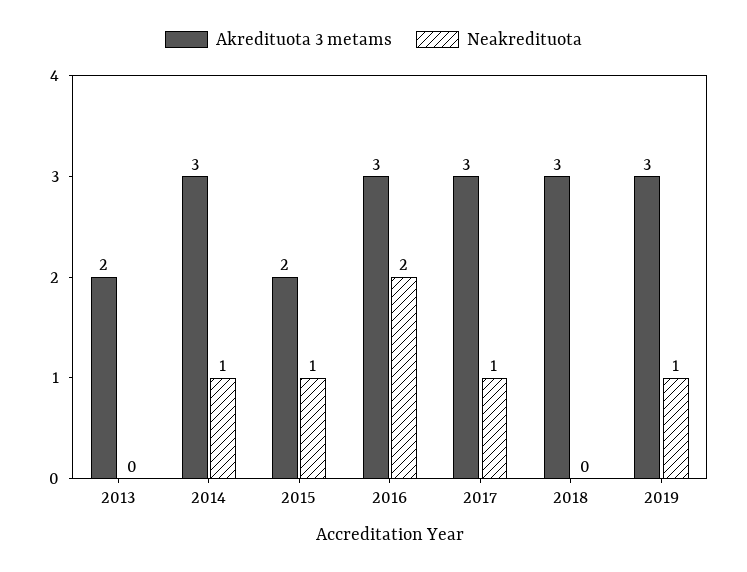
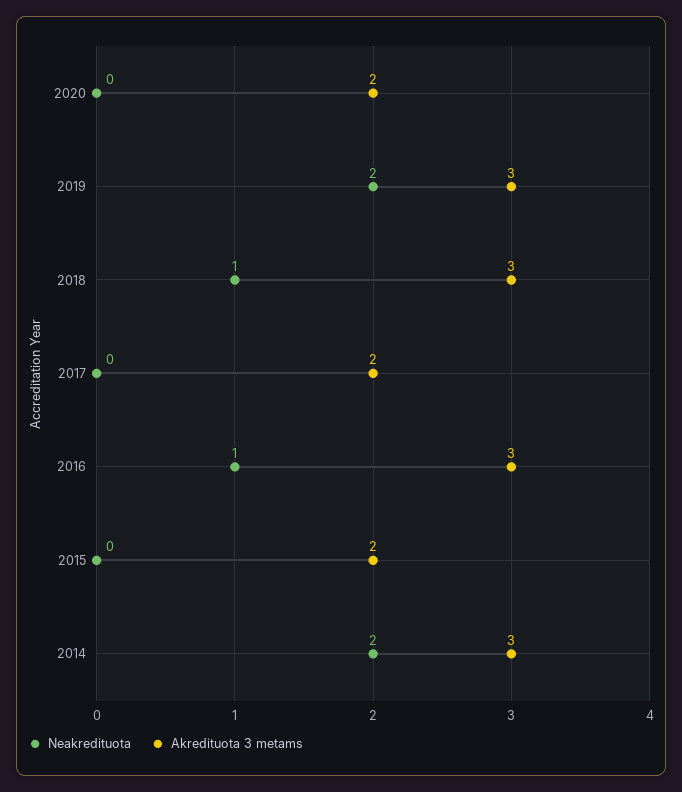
Akredituota 3 metams, 2013: 2 -> none
Neakredituota, 2013: 0 -> none
Neakredituota, 2014: 1 -> 2
Neakredituota, 2015: 1 -> 0
Neakredituota, 2016: 2 -> 1
Akredituota 3 metams, 2017: 3 -> 2
Neakredituota, 2017: 1 -> 0
Neakredituota, 2018: 0 -> 1
Neakredituota, 2019: 1 -> 2
Neakredituota, 2020: none -> 0
Akredituota 3 metams, 2020: none -> 2

